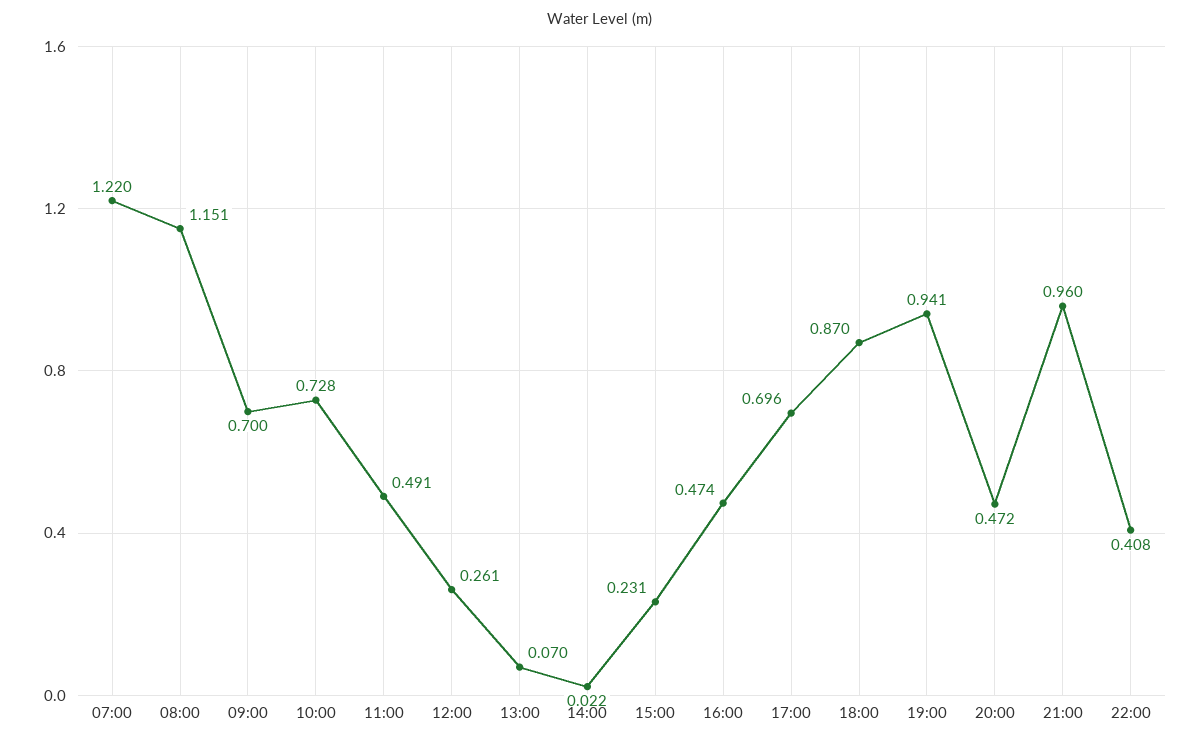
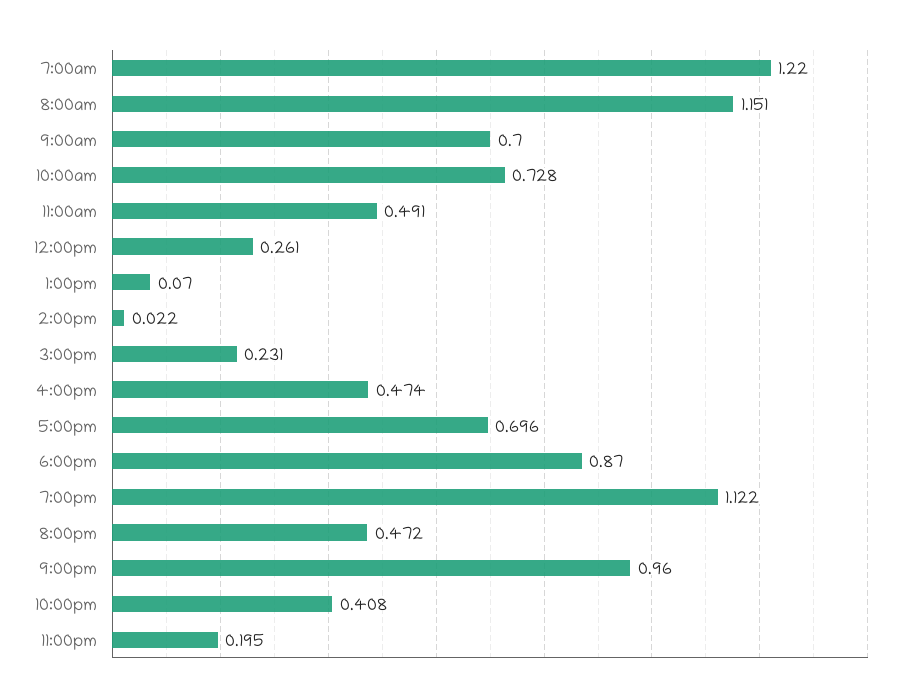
19:00: 0.941 -> 1.122
11:00pm: none -> 0.195

